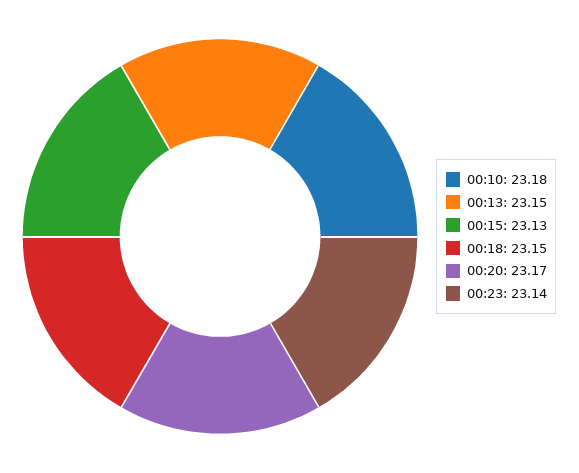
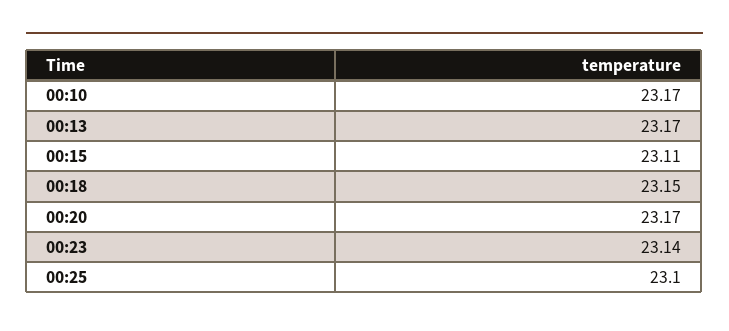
00:10: 23.18 -> 23.17
00:13: 23.15 -> 23.17
00:15: 23.13 -> 23.11
00:25: none -> 23.1

